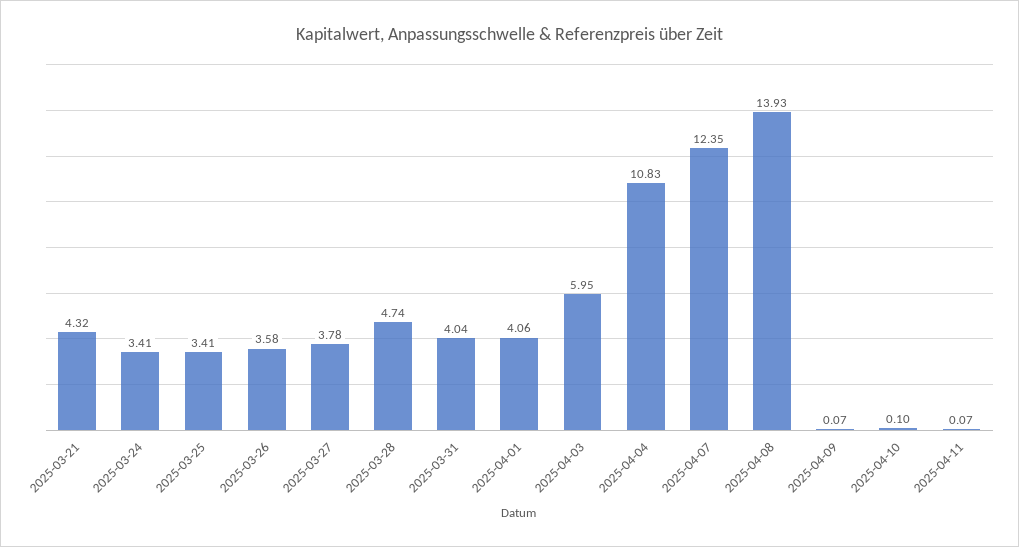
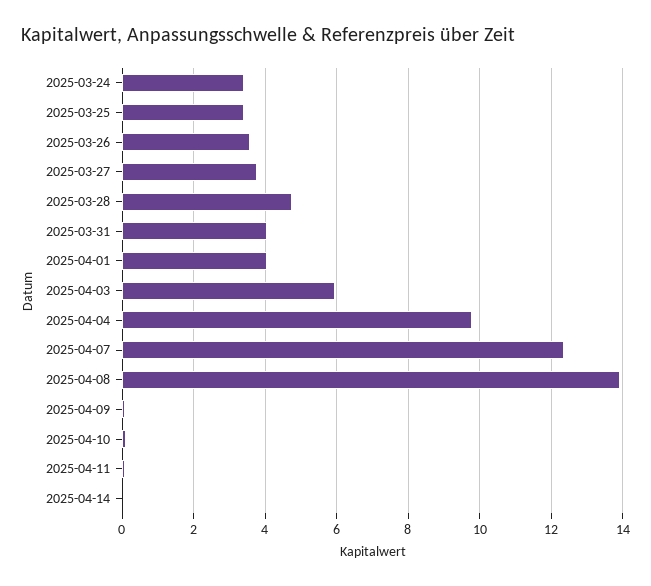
2025-03-21: 4.32 -> none
2025-04-04: 10.83 -> 9.8
2025-04-14: none -> 0

